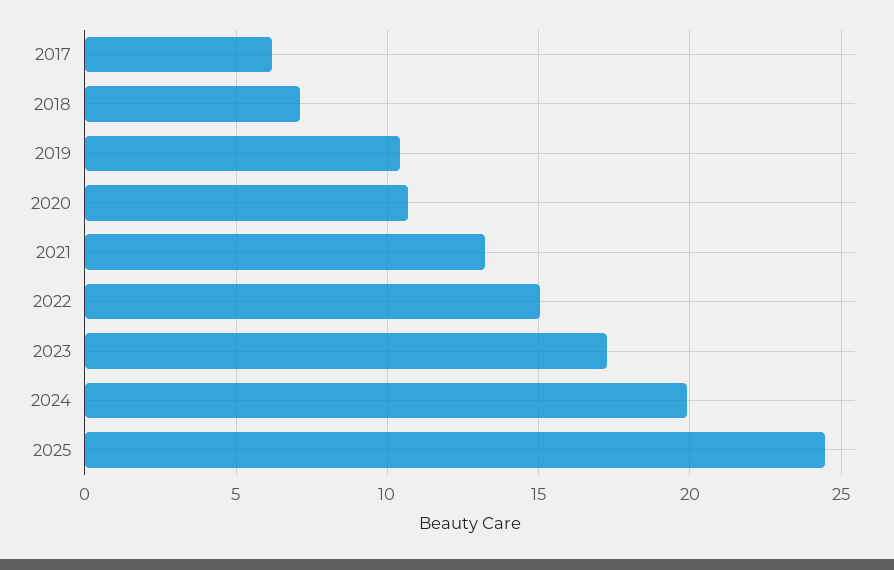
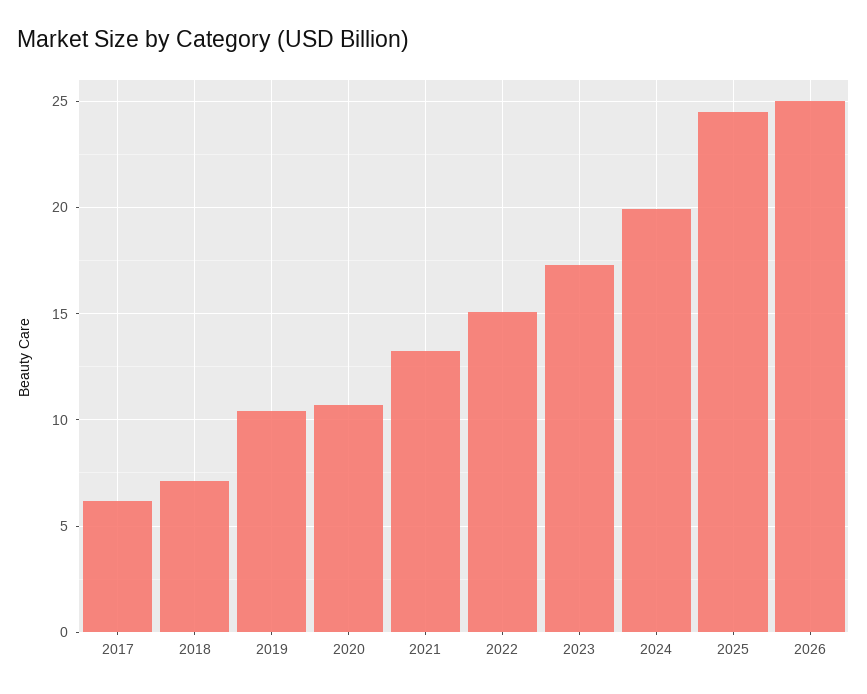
2026: none -> 25

